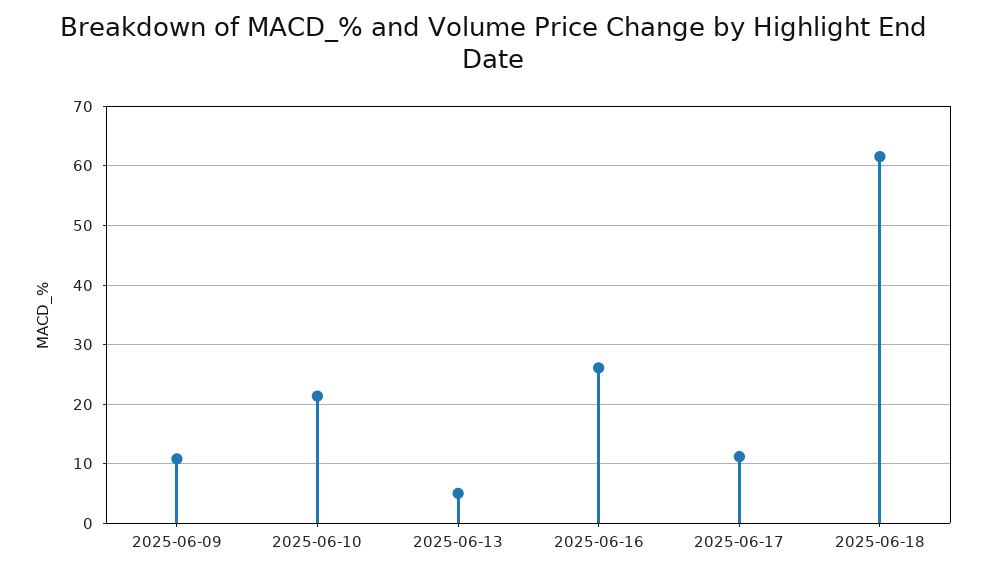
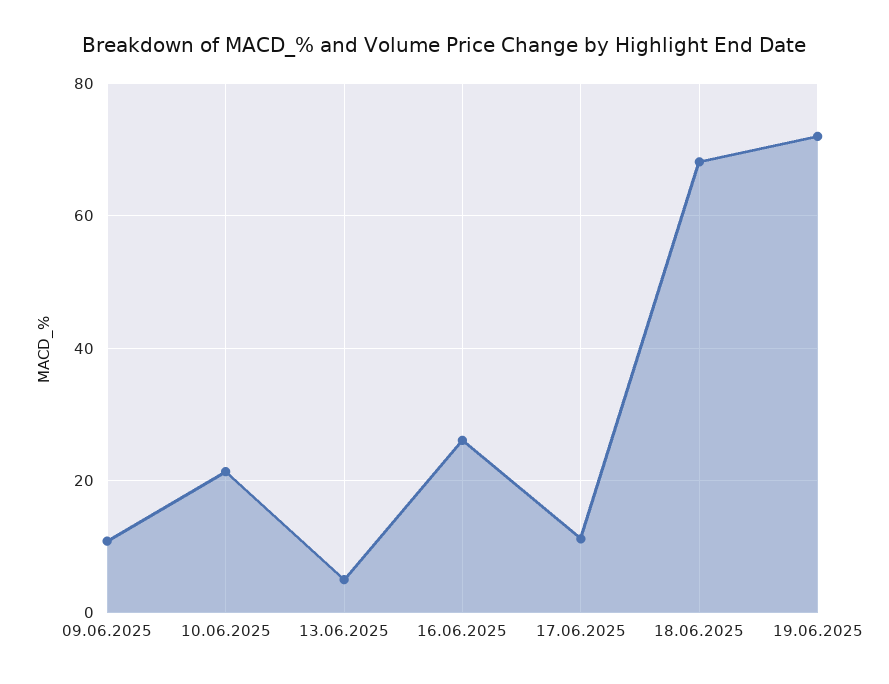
2025-06-18: 62 -> 68
19.06.2025: none -> 72

